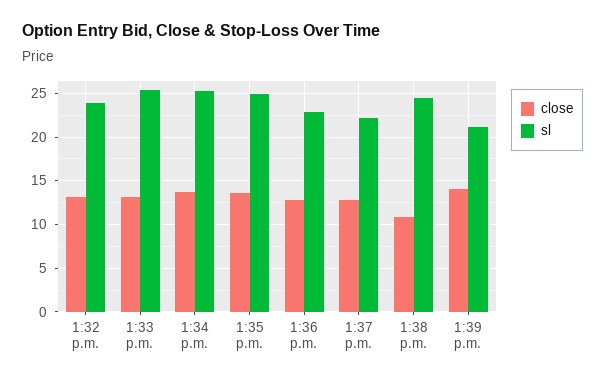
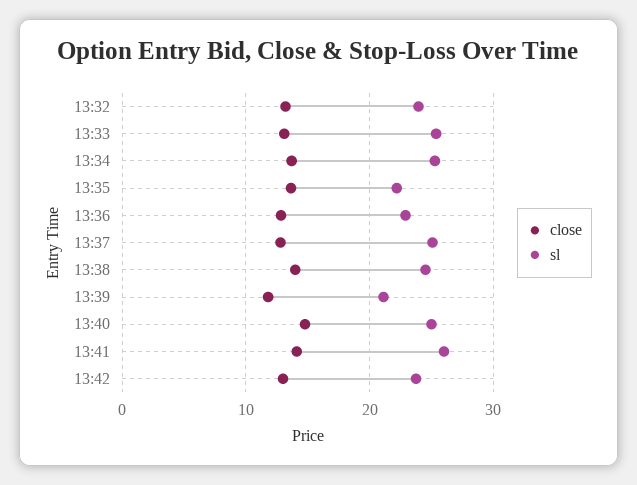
sl, 1:35 p.m.: 25 -> 22
sl, 1:37 p.m.: 22 -> 25
close, 1:38 p.m.: 11 -> 14
close, 1:39 p.m.: 14 -> 12
close, 13:40: none -> 15
sl, 13:40: none -> 25
close, 13:41: none -> 14
sl, 13:41: none -> 26
close, 13:42: none -> 13
sl, 13:42: none -> 24

